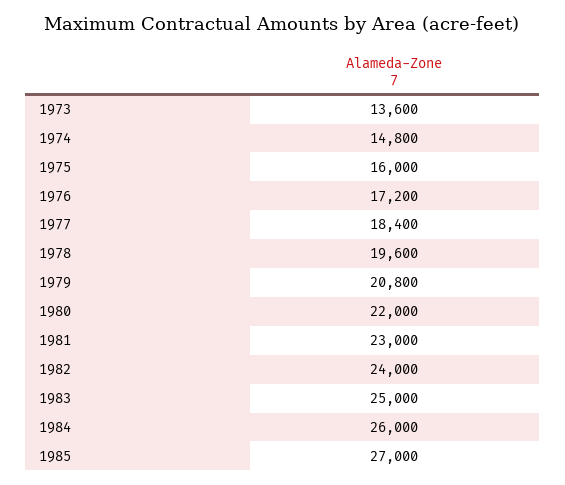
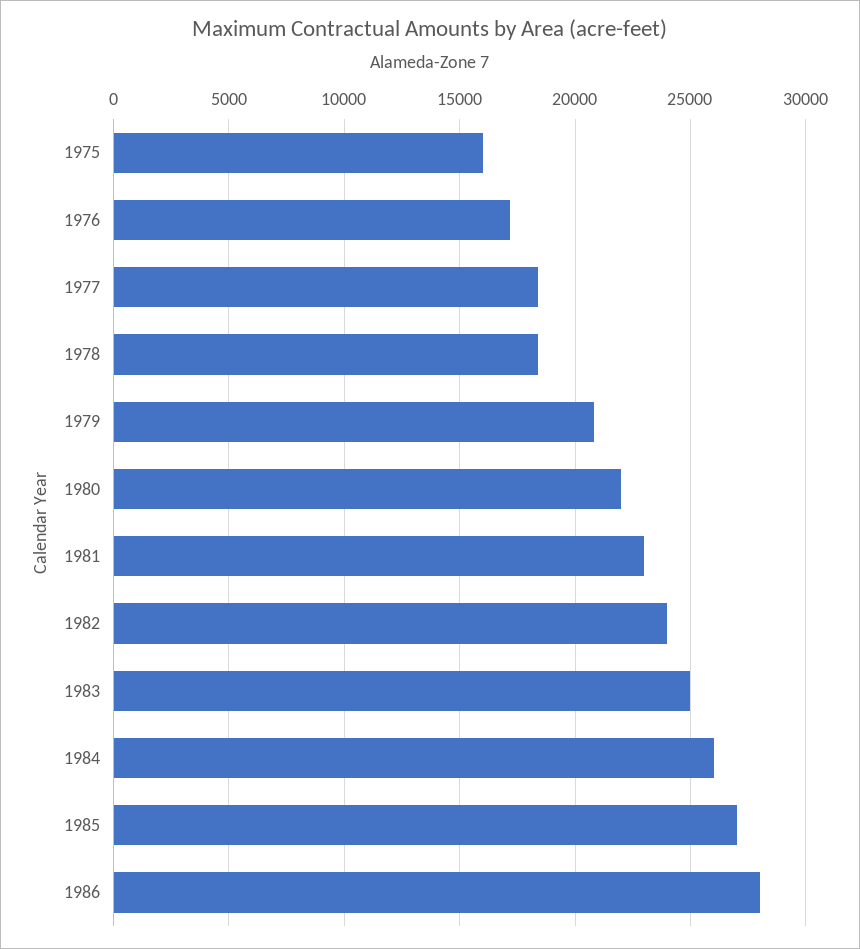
1973: 13600 -> none
1974: 14800 -> none
1978: 19600 -> 18500
1986: none -> 28000

